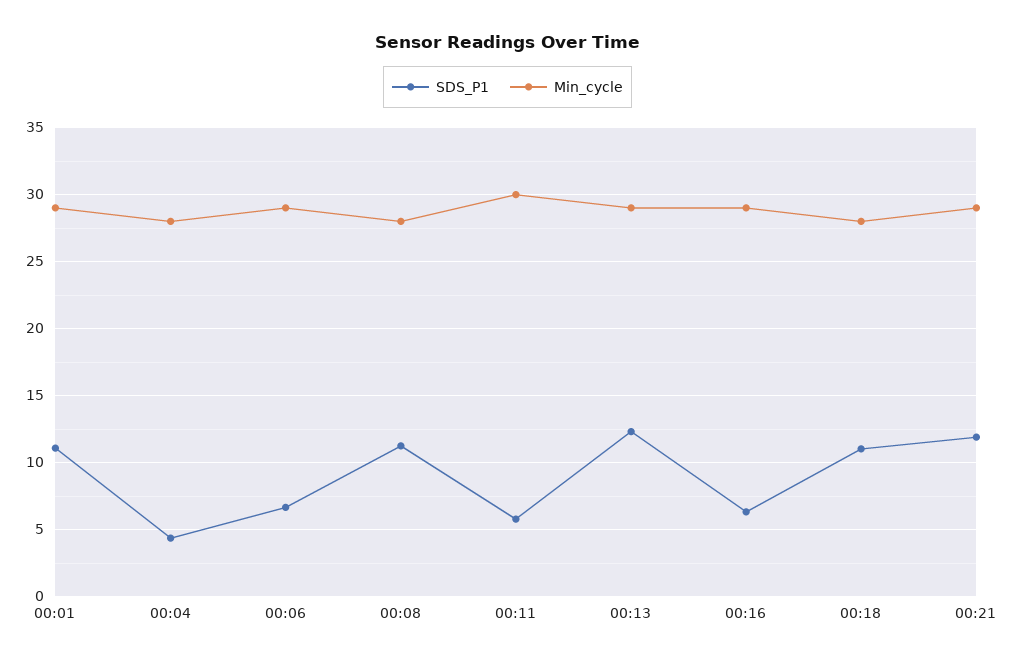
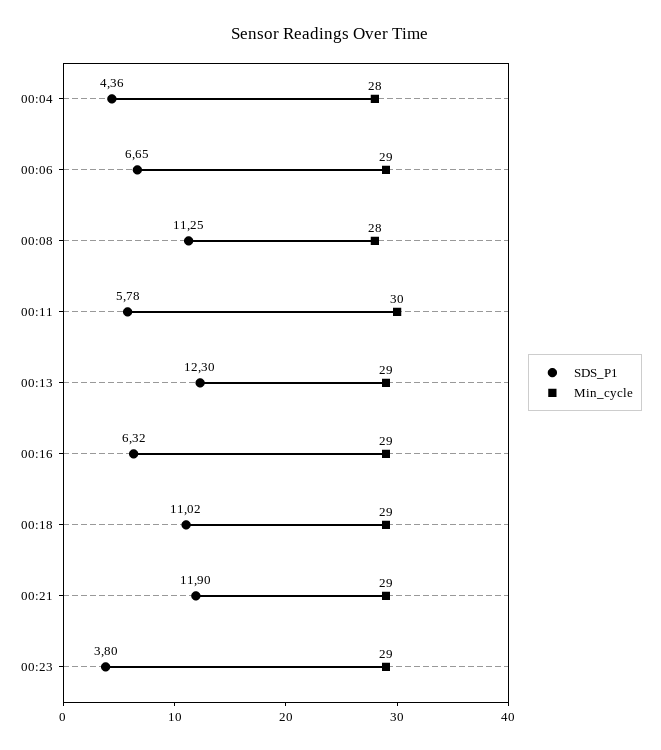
SDS_P1, 00:01: 11 -> none
Min_cycle, 00:01: 29 -> none
Min_cycle, 00:18: 28 -> 29
SDS_P1, 00:23: none -> 3.8
Min_cycle, 00:23: none -> 29

